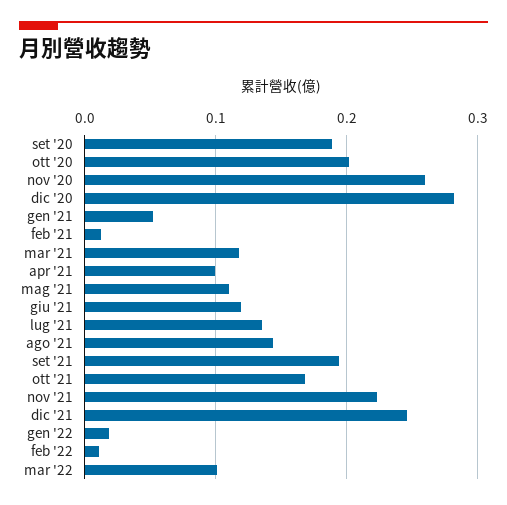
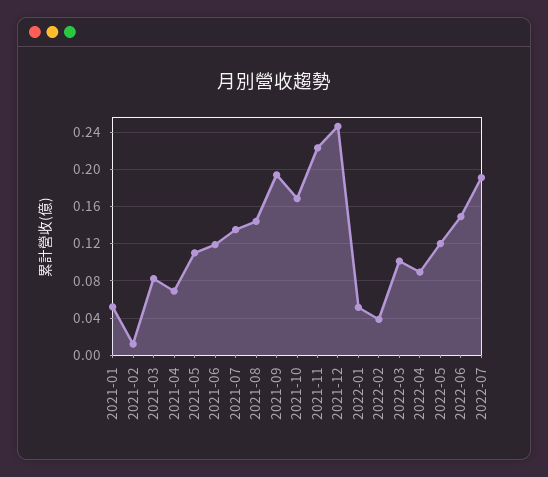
set '20: 0.19 -> none
ott '20: 0.2 -> none
nov '20: 0.26 -> none
dic '20: 0.28 -> none
mar '21: 0.12 -> 0.08
apr '21: 0.1 -> 0.07
gen '22: 0.02 -> 0.05
feb '22: 0.01 -> 0.04
2022-04: none -> 0.09
2022-05: none -> 0.12
2022-06: none -> 0.15
2022-07: none -> 0.19

